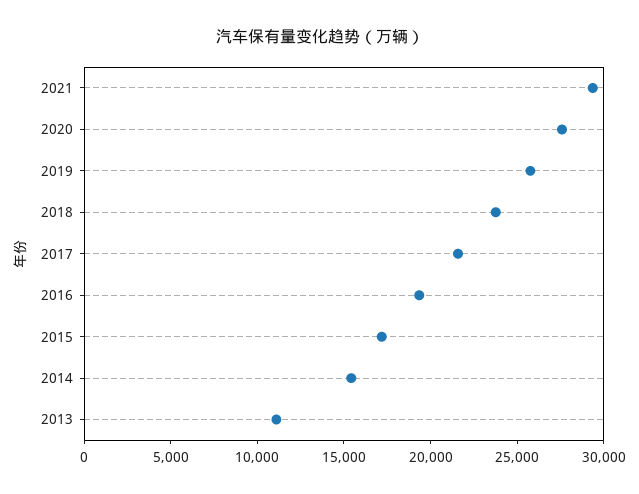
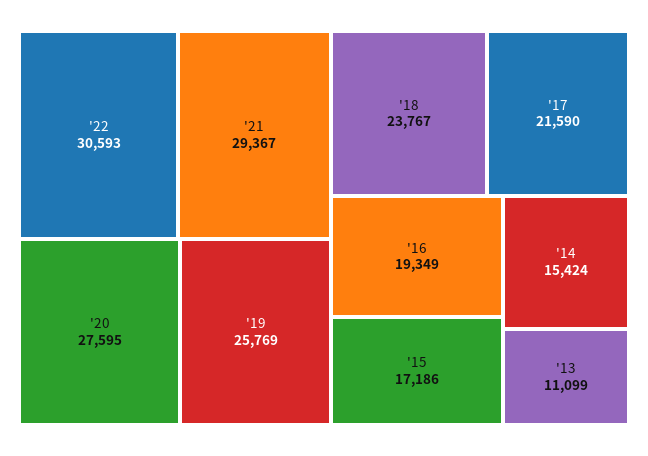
'22: none -> 30593

